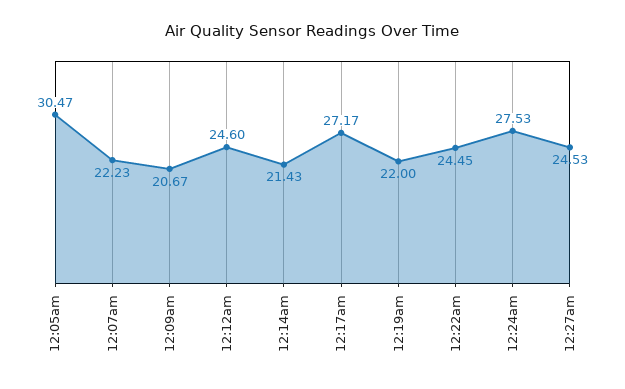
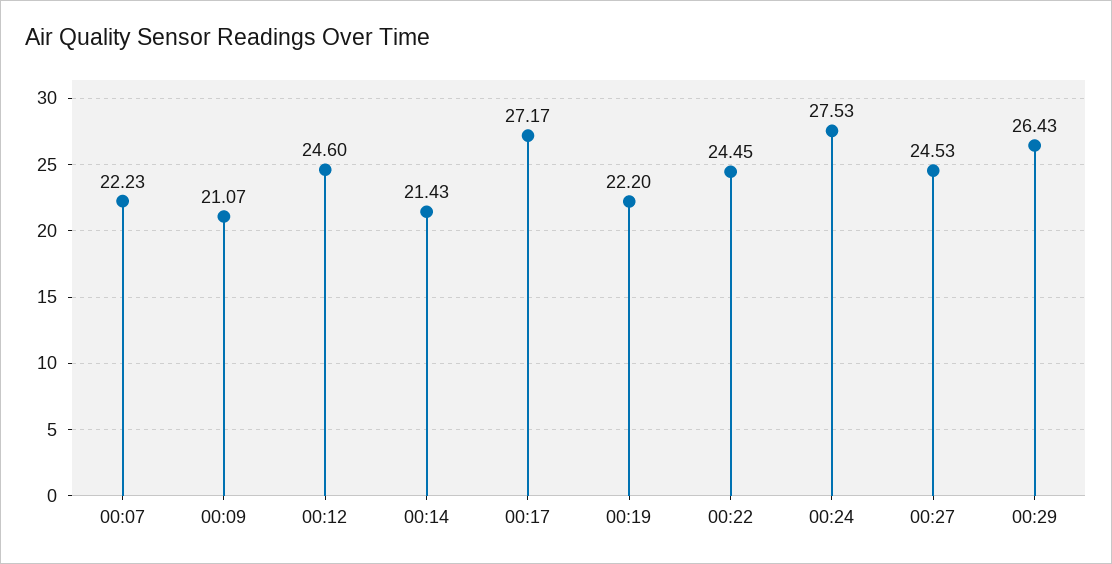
12:05am: 30.47 -> none
12:09am: 20.67 -> 21.07
12:19am: 22 -> 22.2
00:29: none -> 26.43

